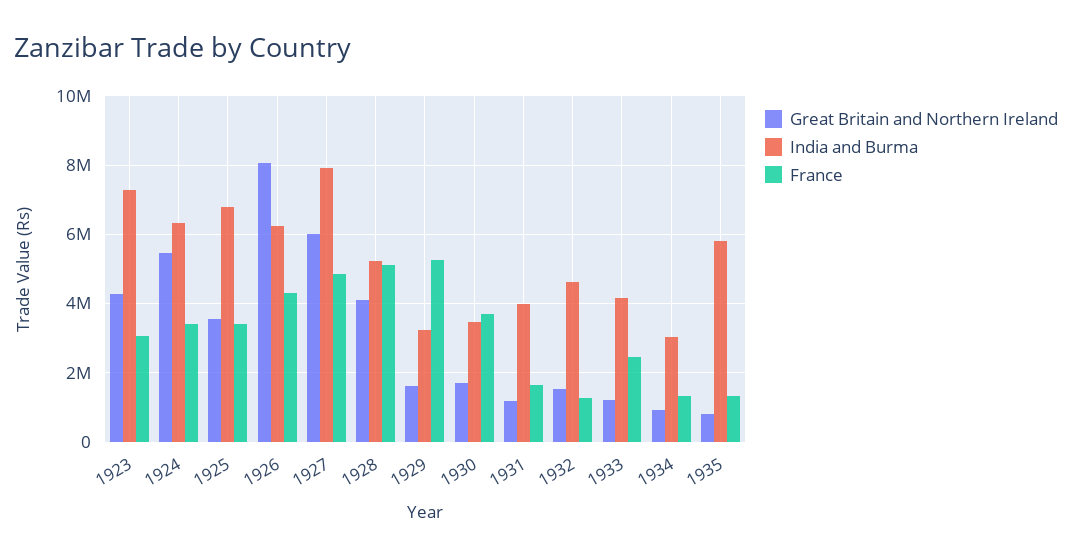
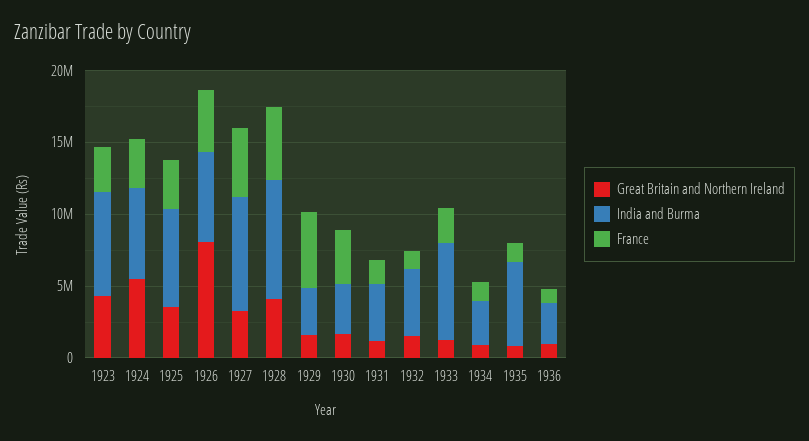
Great Britain and Northern Ireland, 1927: 6000000 -> 3000000
India and Burma, 1928: 5200000 -> 8000000
India and Burma, 1933: 4200000 -> 7000000
Great Britain and Northern Ireland, 1936: none -> 1000000
India and Burma, 1936: none -> 3000000
France, 1936: none -> 1000000

